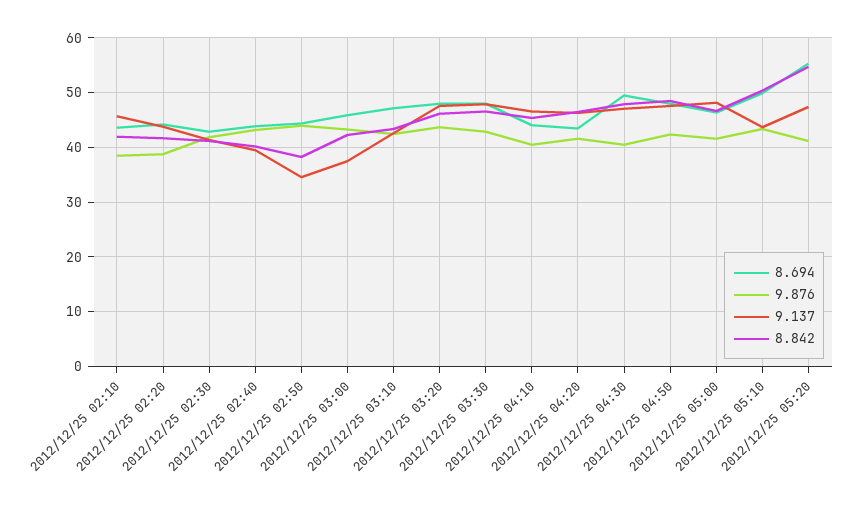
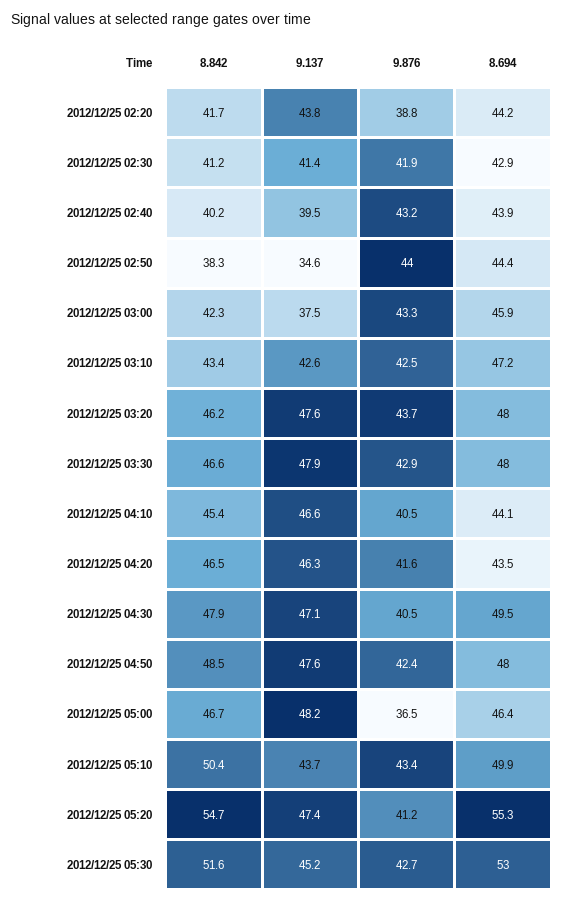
8.694, 2012/12/25 02:10: 44 -> none
9.876, 2012/12/25 02:10: 38 -> none
9.137, 2012/12/25 02:10: 46 -> none
8.842, 2012/12/25 02:10: 42 -> none
9.876, 2012/12/25 05:00: 42 -> 36.5
8.842, 2012/12/25 05:30: none -> 51.6
9.137, 2012/12/25 05:30: none -> 45.2
9.876, 2012/12/25 05:30: none -> 42.7
8.694, 2012/12/25 05:30: none -> 53

